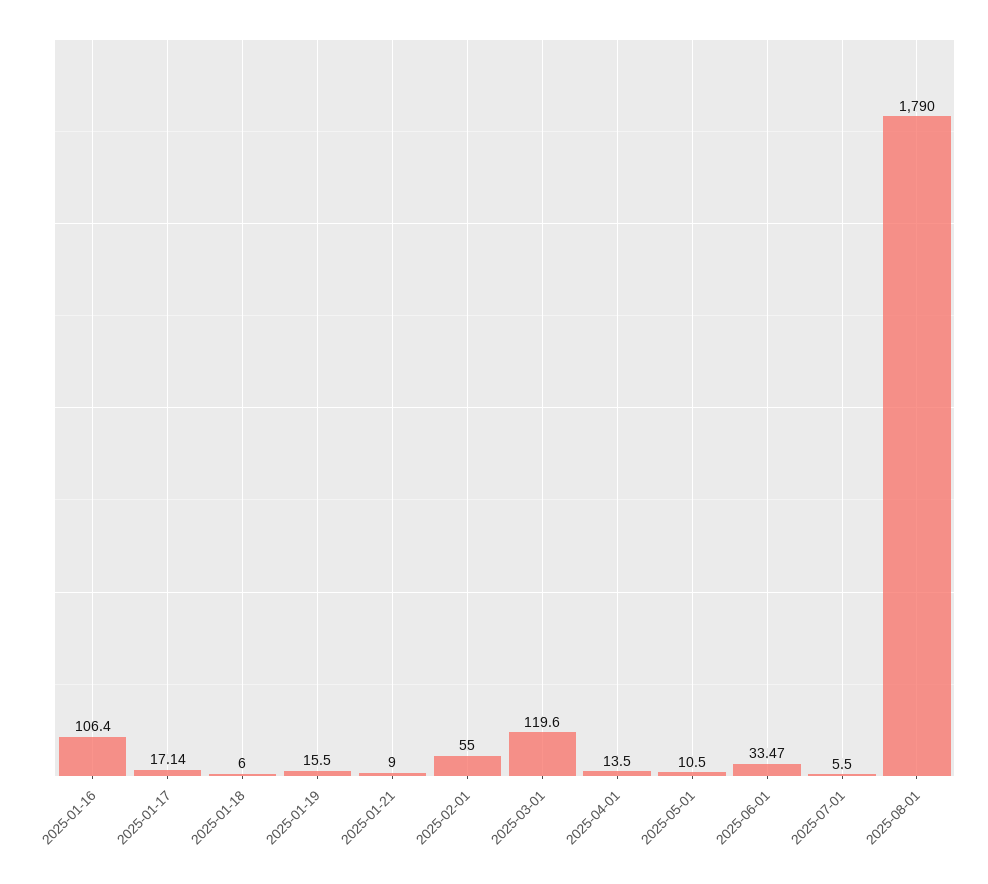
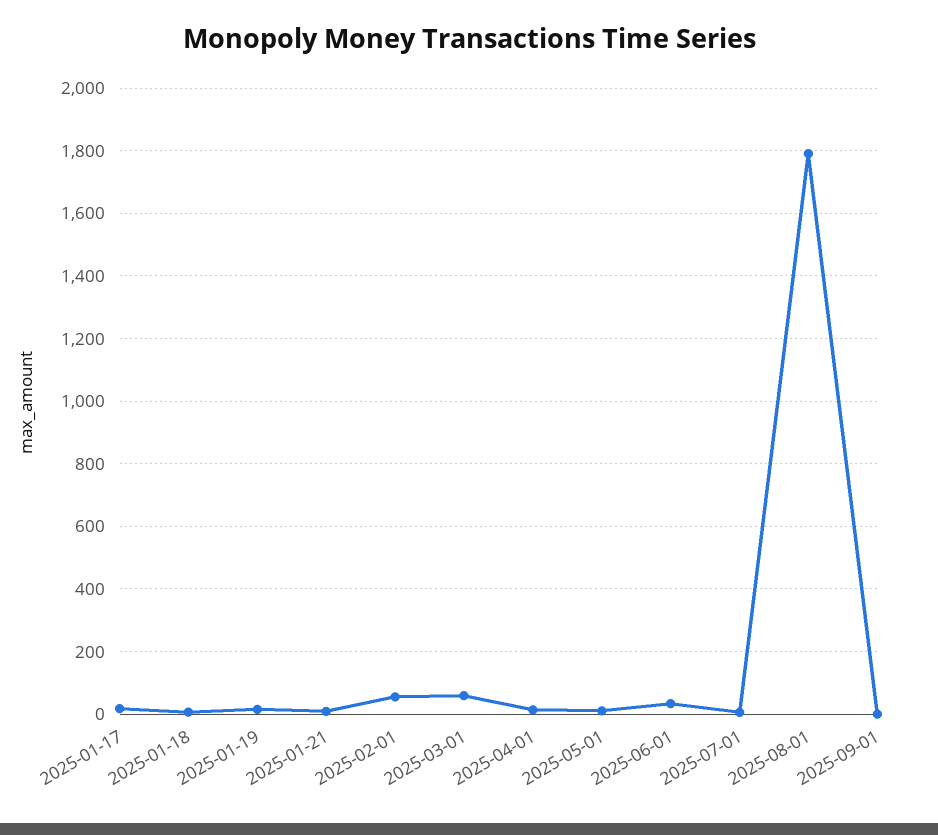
2025-01-16: 106.4 -> none
2025-03-01: 119.6 -> 60
2025-09-01: none -> 0

